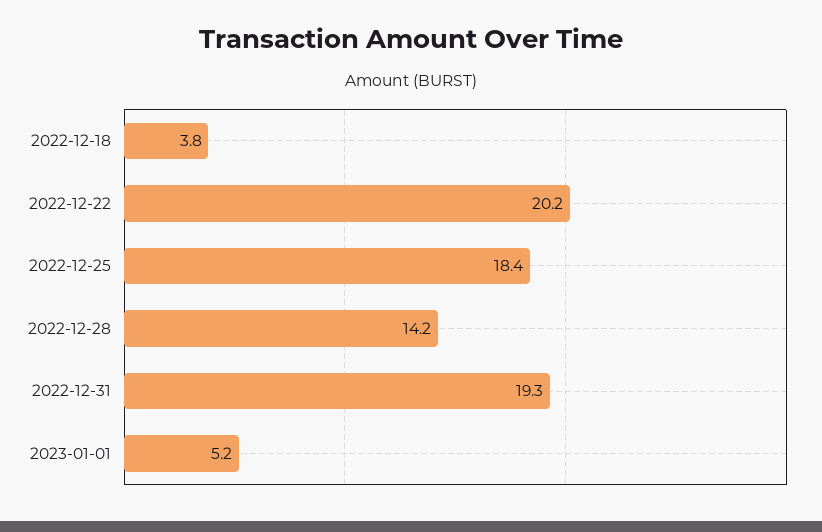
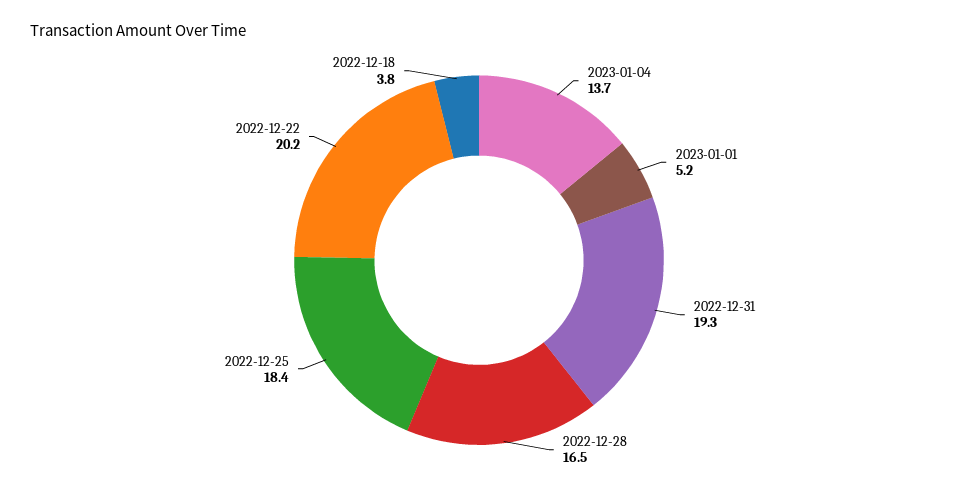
2022-12-28: 14.2 -> 16.5
2023-01-04: none -> 13.7

